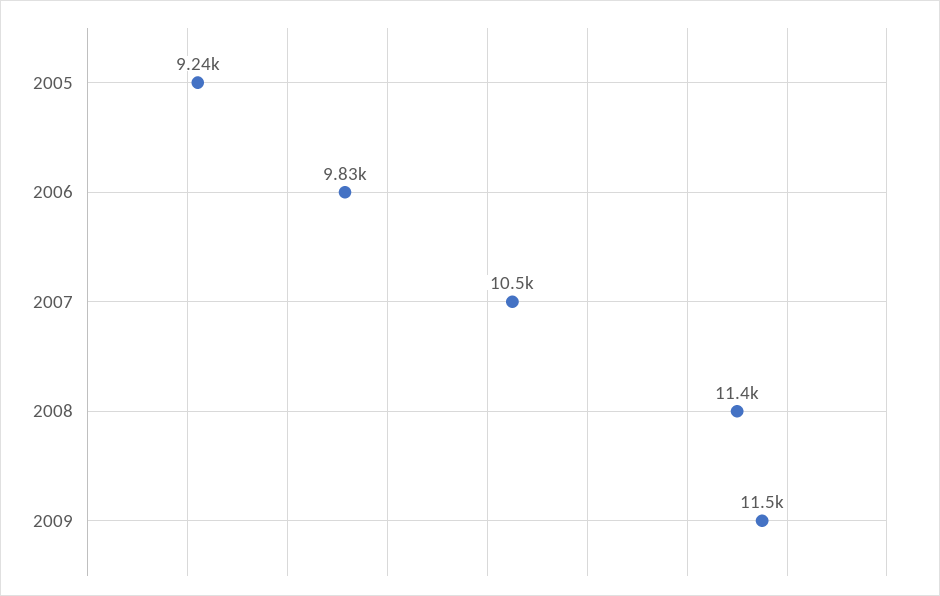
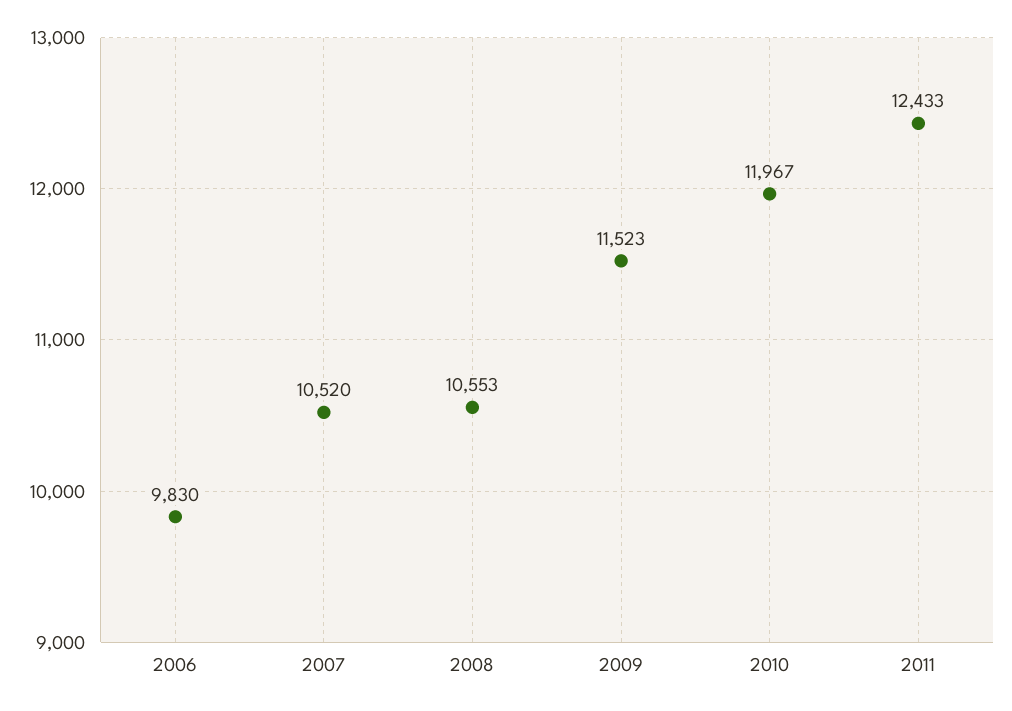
2005: 9240 -> none
2008: 11400 -> 10553
2010: none -> 11967
2011: none -> 12433

